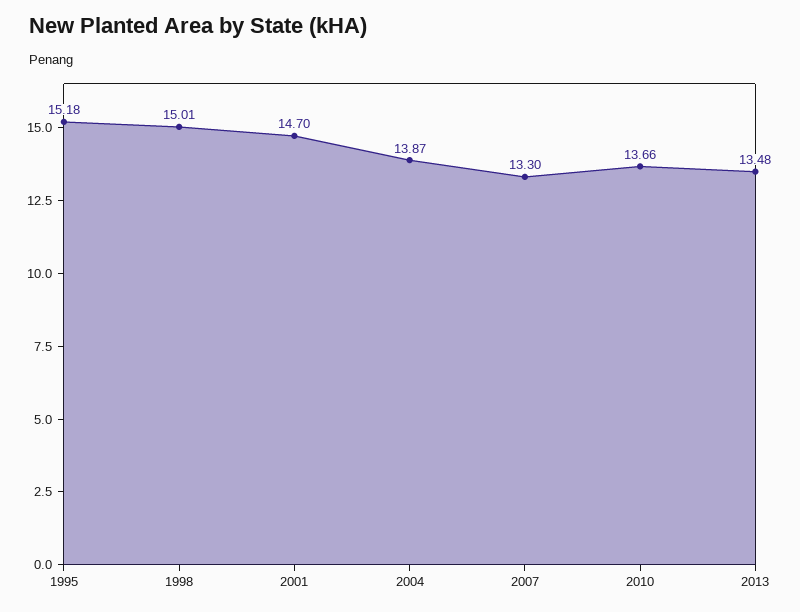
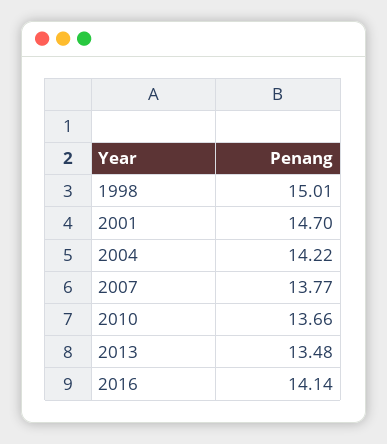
1995: 15.18 -> none
2004: 13.87 -> 14.22
2007: 13.3 -> 13.77
2016: none -> 14.14

